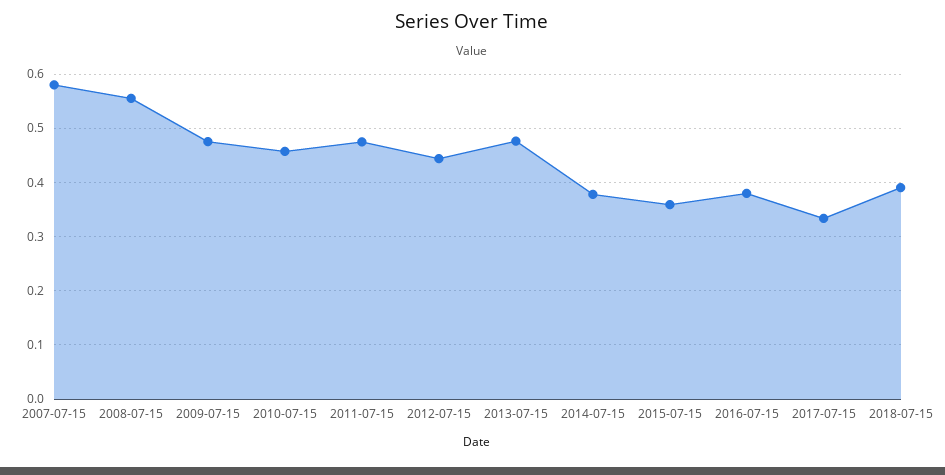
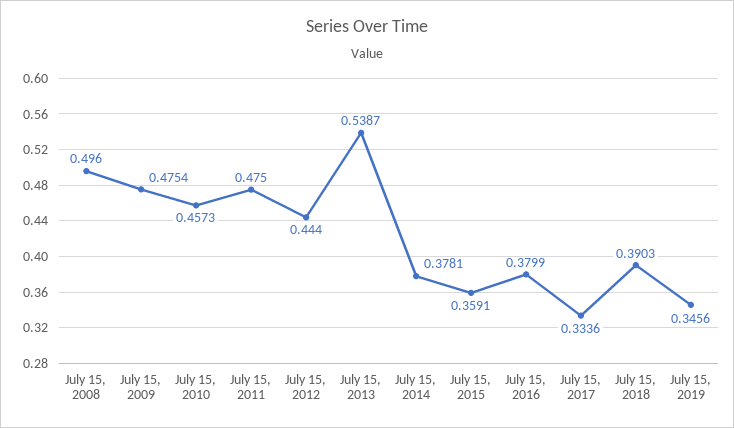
2007-07-15: 0.58 -> none
2008-07-15: 0.56 -> 0.496
2013-07-15: 0.48 -> 0.5387
July 15, 2019: none -> 0.3456

